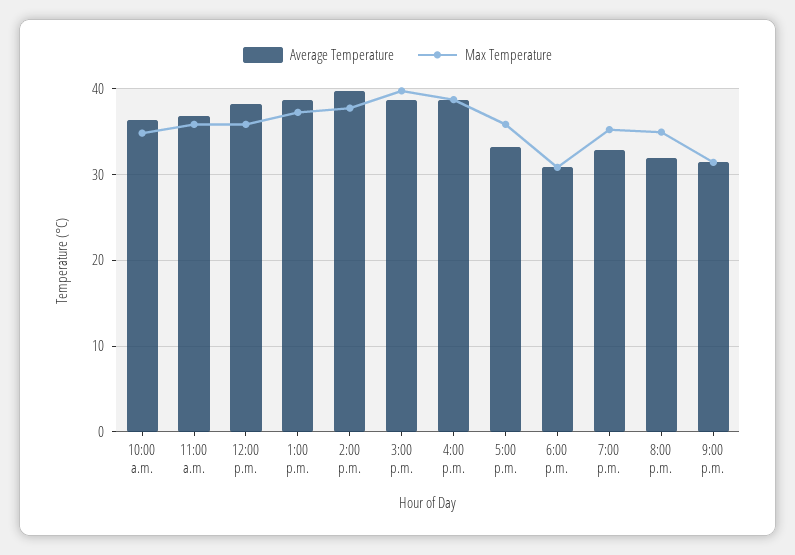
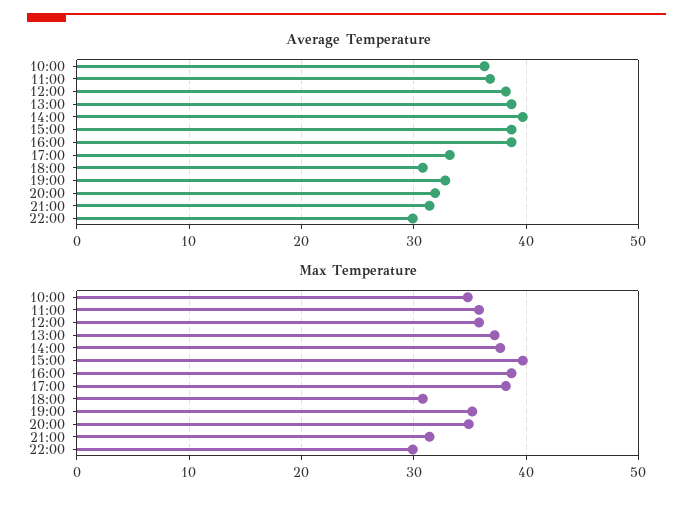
Max Temperature, 5:00 p.m.: 36 -> 38
Average Temperature, 22:00: none -> 30
Max Temperature, 22:00: none -> 30

